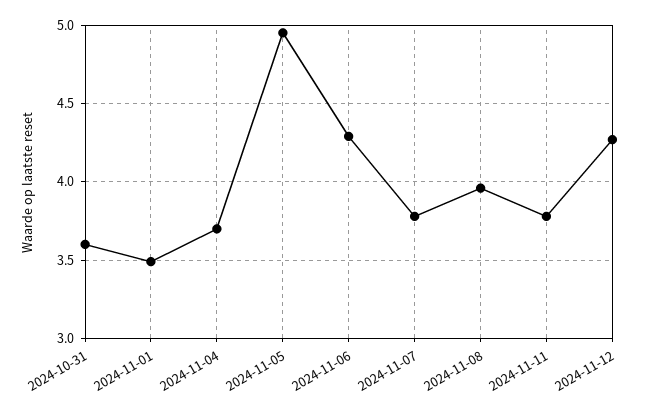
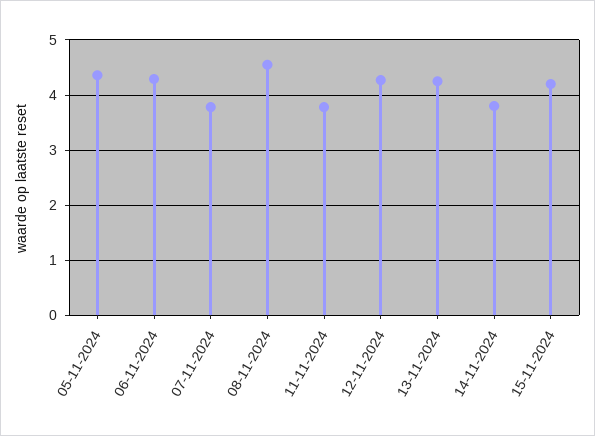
2024-10-31: 3.6 -> none
2024-11-01: 3.5 -> none
2024-11-04: 3.7 -> none
2024-11-05: 4.95 -> 4.4
2024-11-08: 3.95 -> 4.6
13-11-2024: none -> 4.2
14-11-2024: none -> 3.8
15-11-2024: none -> 4.2

